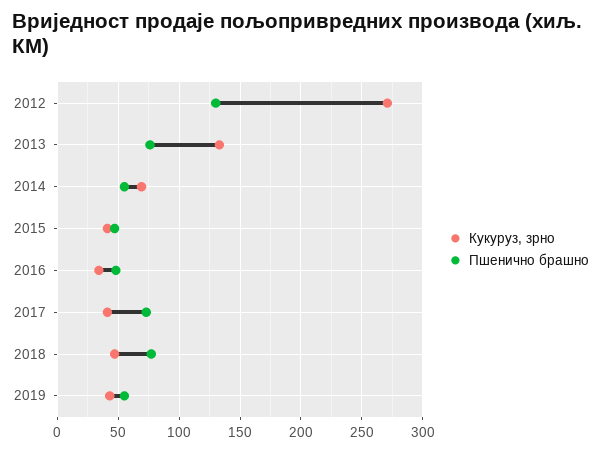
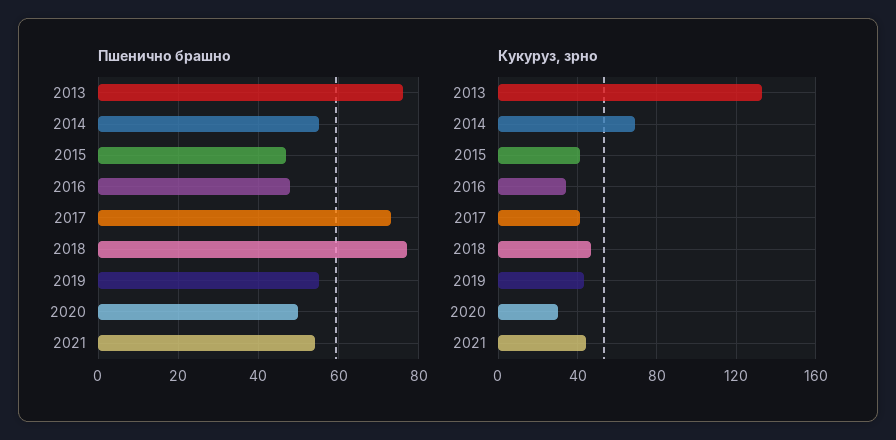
Кукуруз, зрно, 2012: 270 -> none
Пшенично брашно, 2012: 130 -> none
Пшенично брашно, 2020: none -> 50
Пшенично брашно, 2021: none -> 55
Кукуруз, зрно, 2020: none -> 30
Кукуруз, зрно, 2021: none -> 45

